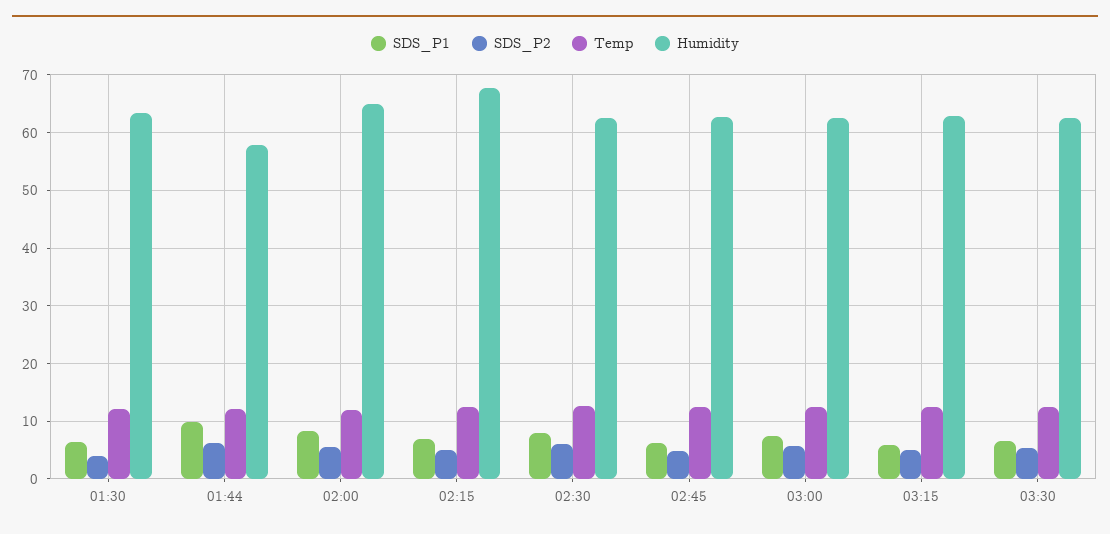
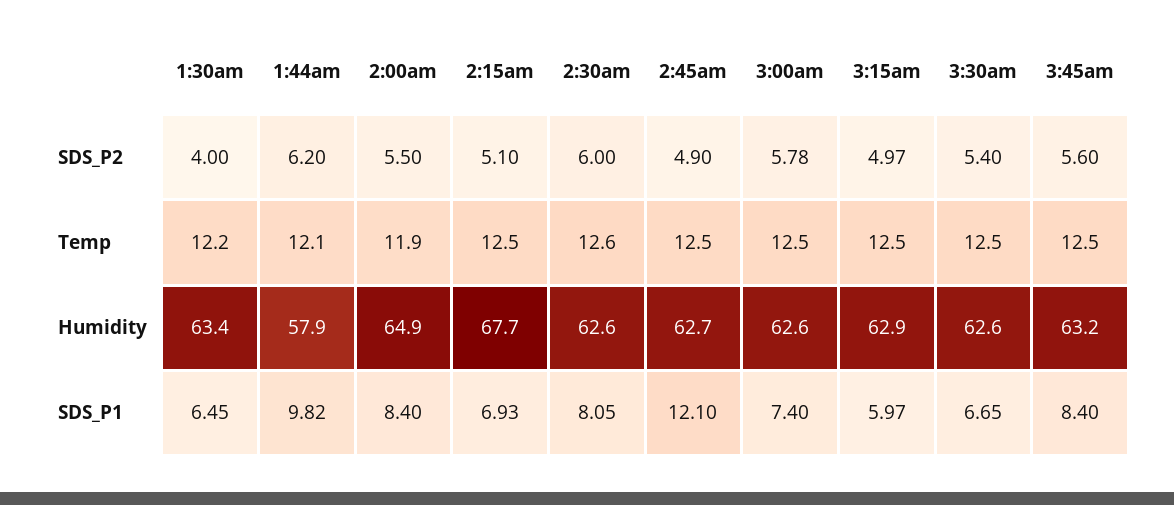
SDS_P1, 02:45: 6 -> 12.1
SDS_P2, 3:45am: none -> 5.6
Temp, 3:45am: none -> 12.5
Humidity, 3:45am: none -> 63.2
SDS_P1, 3:45am: none -> 8.4

